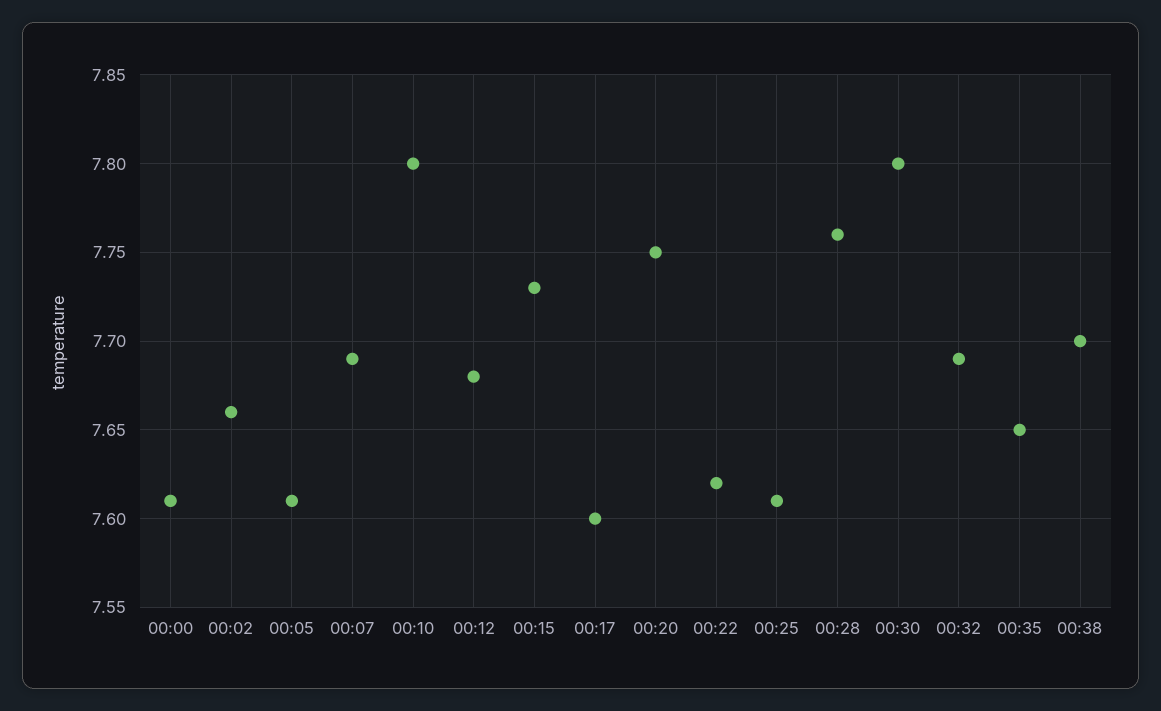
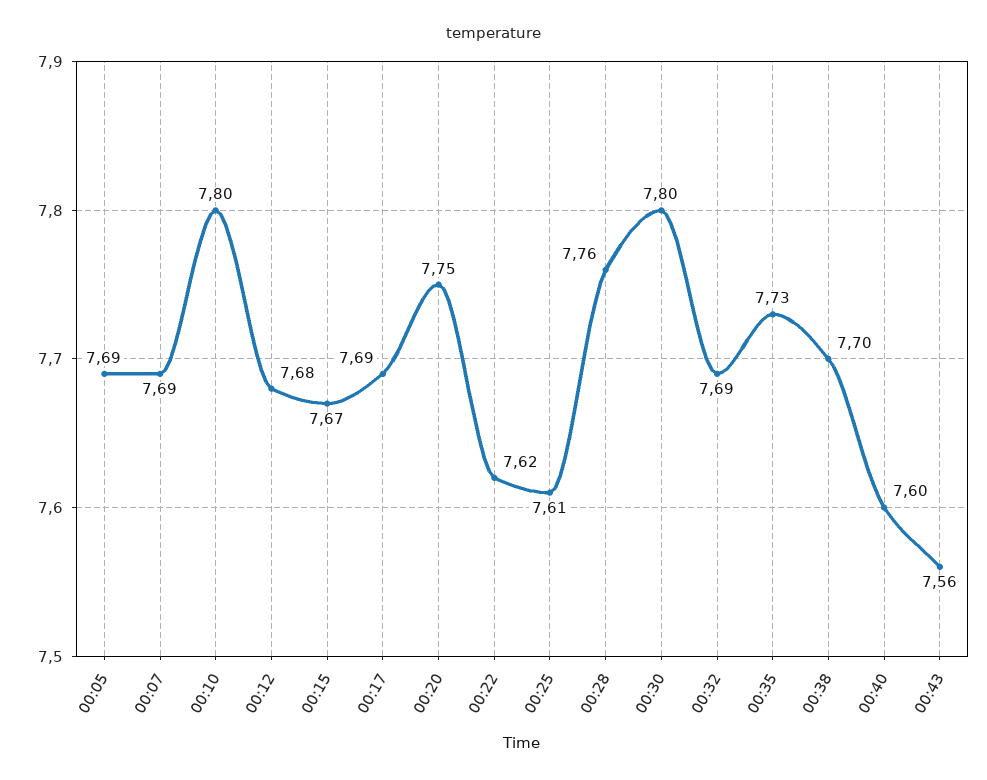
00:00: 7.61 -> none
00:02: 7.66 -> none
00:05: 7.61 -> 7.69
00:15: 7.73 -> 7.67
00:17: 7.6 -> 7.69
00:35: 7.65 -> 7.73
00:40: none -> 7.6
00:43: none -> 7.56

